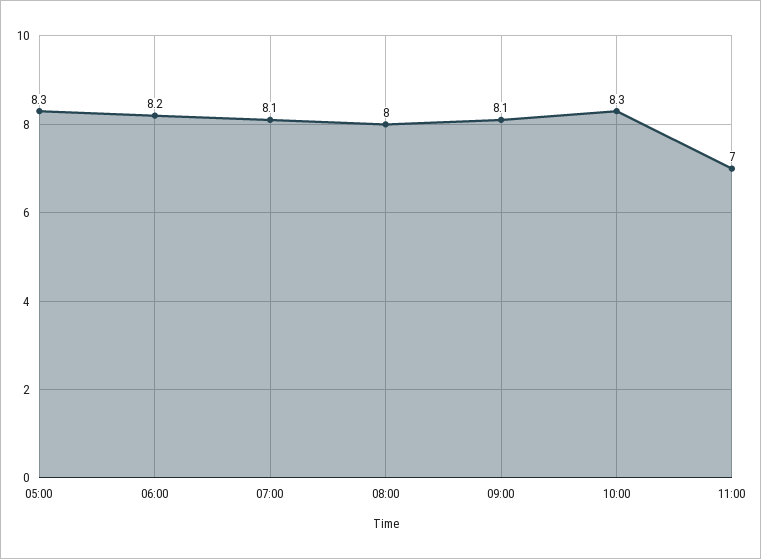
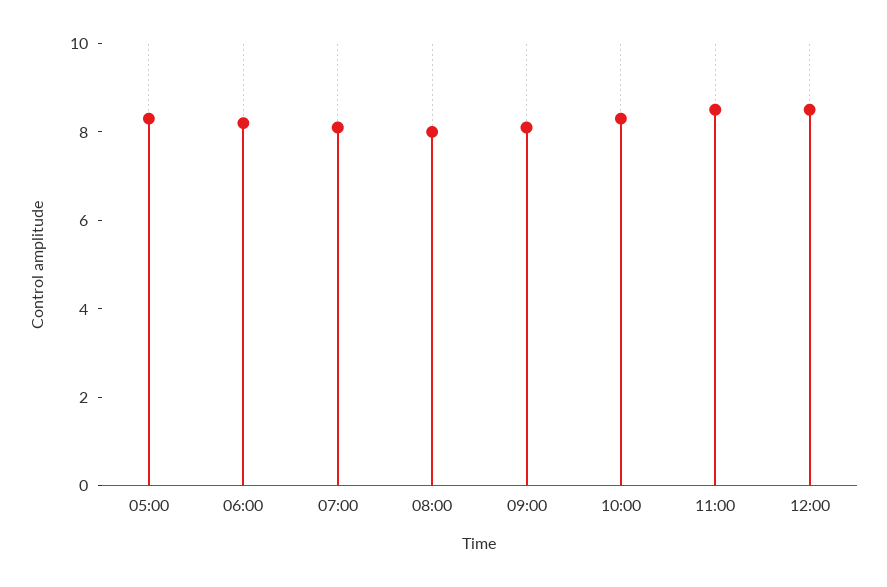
11:00: 7 -> 8.5
12:00: none -> 8.5

